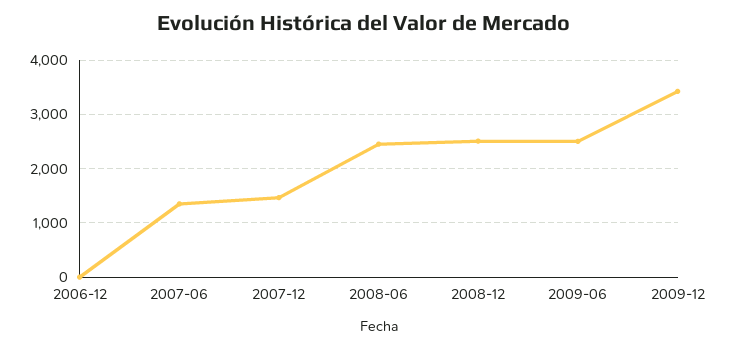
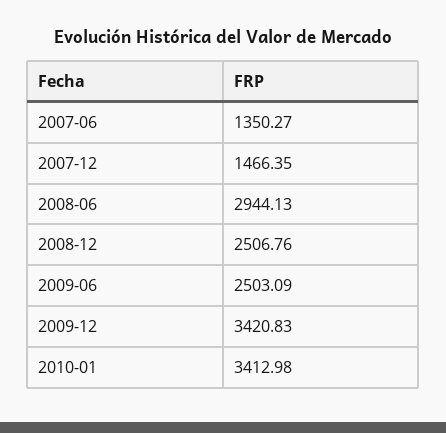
2006-12: 0 -> none
2008-06: 2400 -> 2944.13
2010-01: none -> 3412.98

